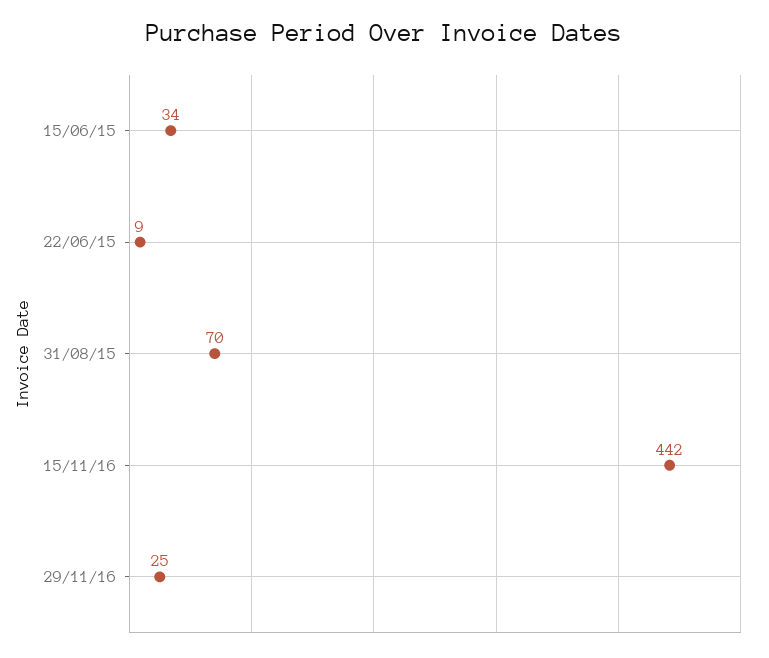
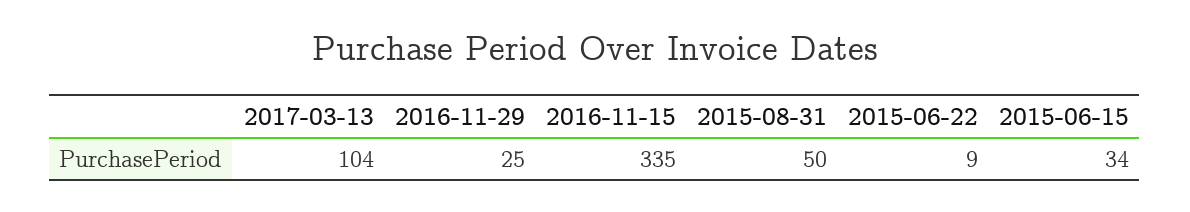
31/08/15: 70 -> 50
15/11/16: 442 -> 335
2017-03-13: none -> 104

